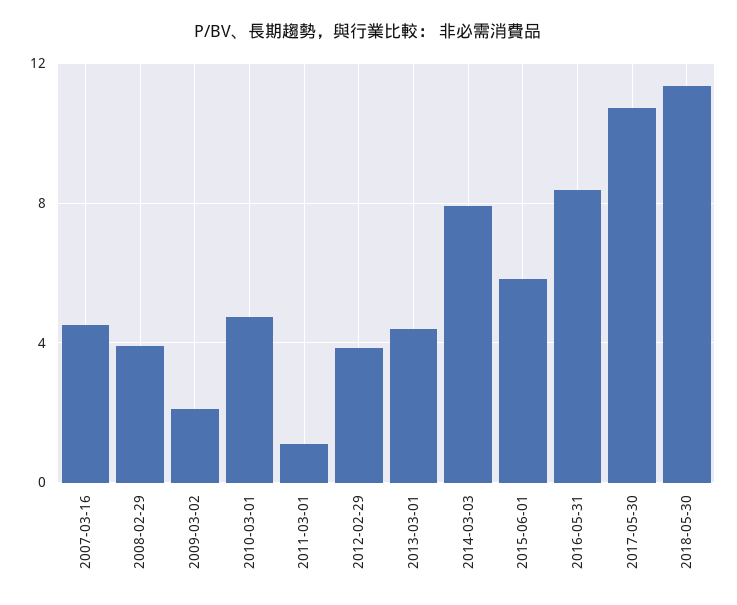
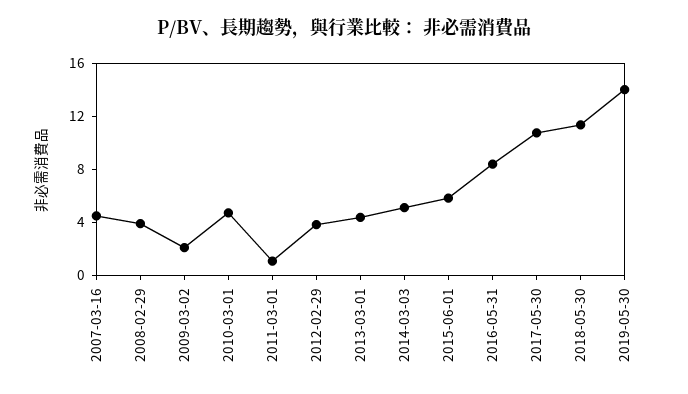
2014-03-03: 8 -> 5
2019-05-30: none -> 14

